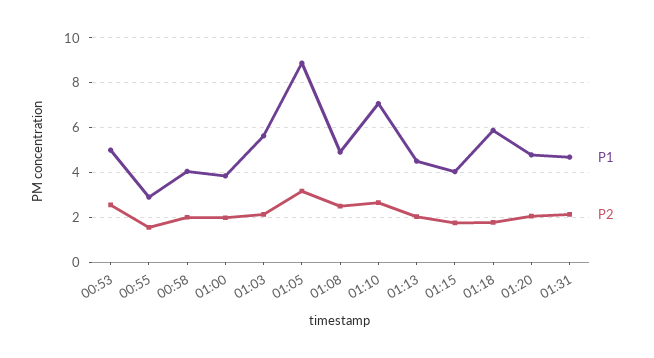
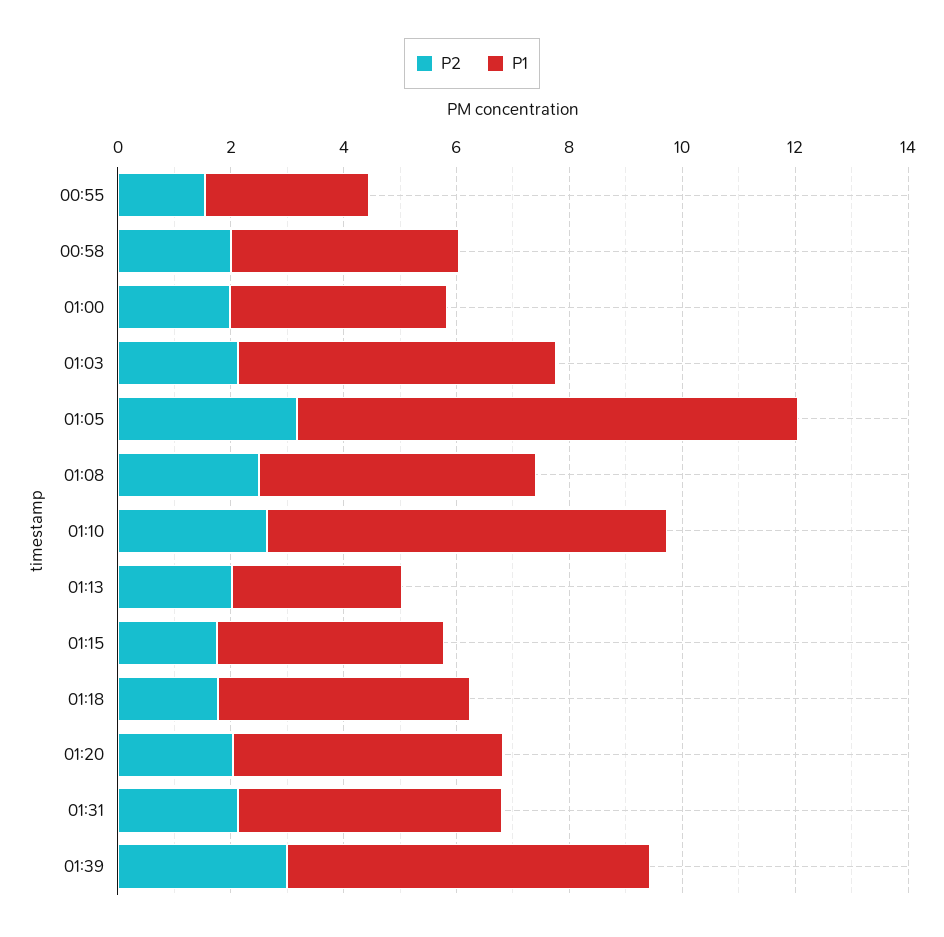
P1, 00:53: 5 -> none
P2, 00:53: 2.5 -> none
P1, 01:13: 4.5 -> 3
P1, 01:18: 6 -> 4.5
P2, 01:39: none -> 3
P1, 01:39: none -> 6.5

